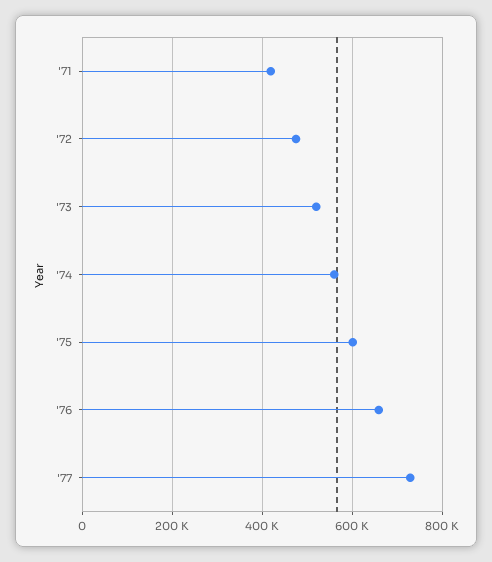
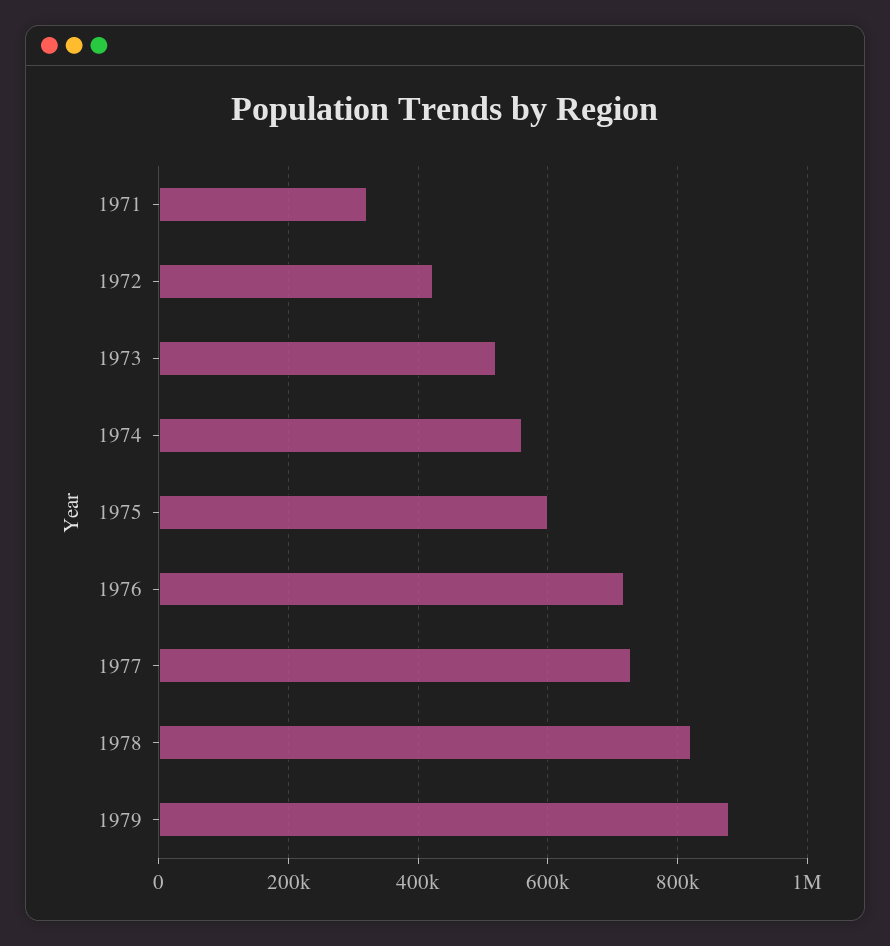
'71: 420000 -> 320000
'72: 480000 -> 420000
'76: 660000 -> 720000
1978: none -> 820000
1979: none -> 880000

